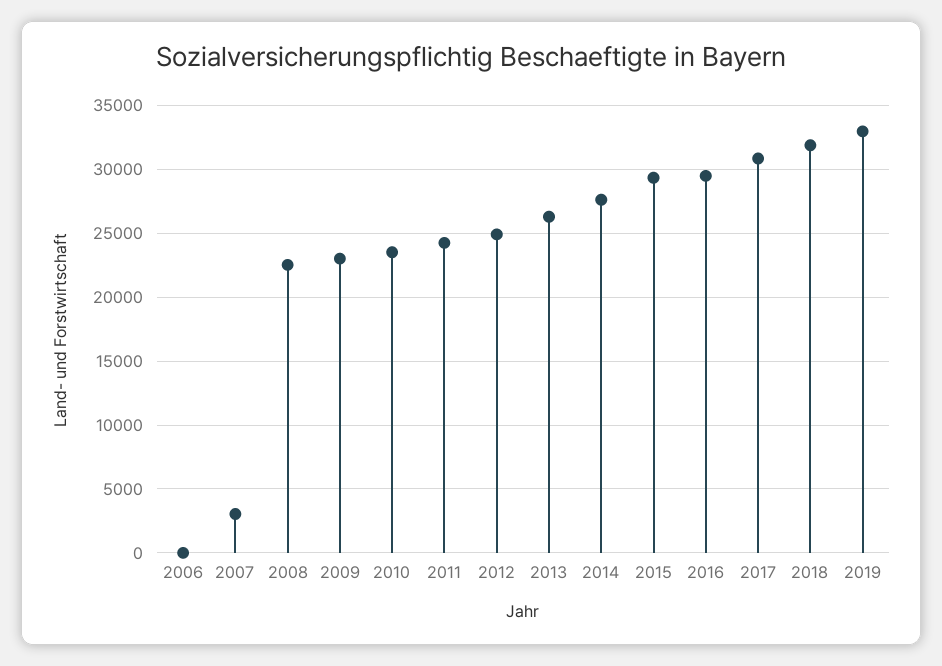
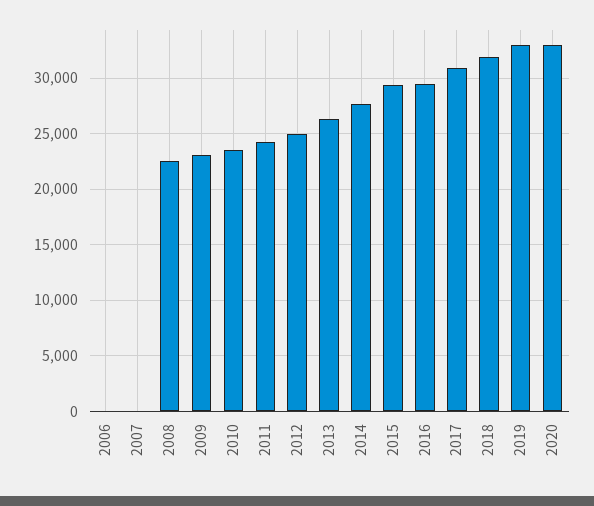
2007: 3000 -> 0
2020: none -> 33000

